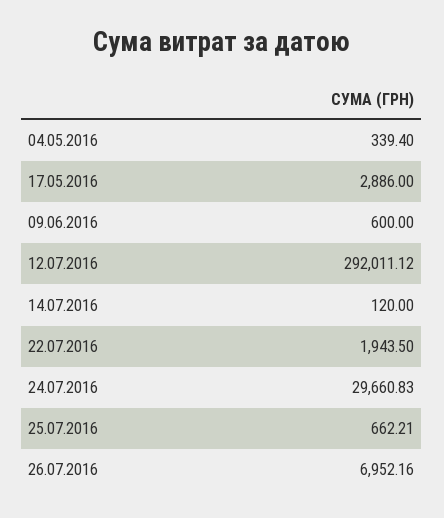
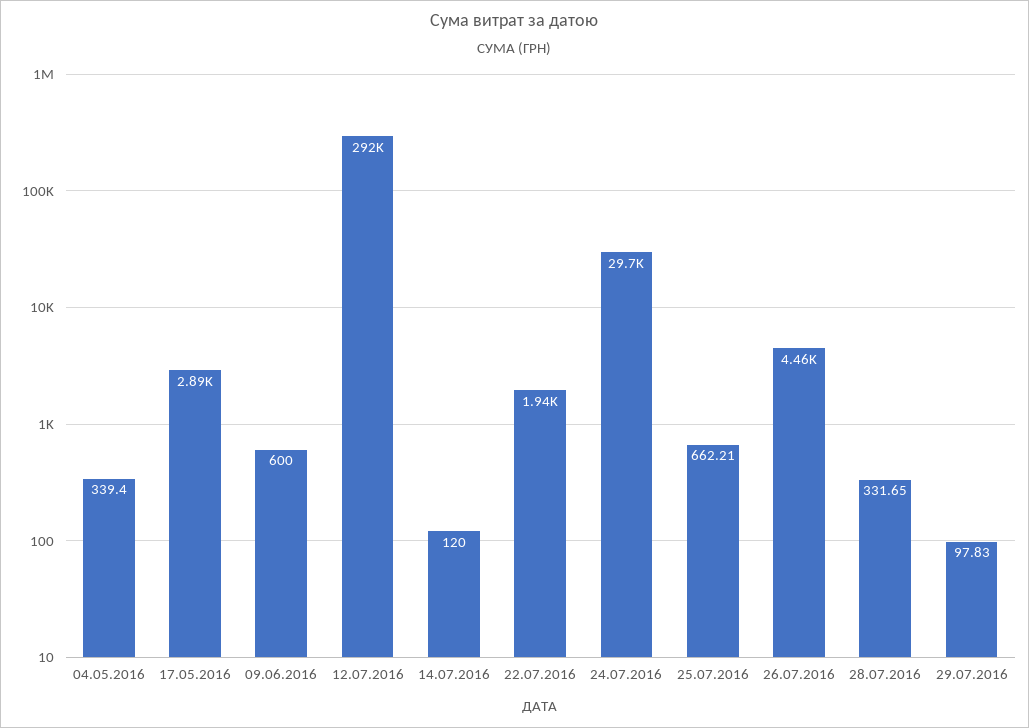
26.07.2016: 6952.16 -> 4460
28.07.2016: none -> 331.65
29.07.2016: none -> 97.83

